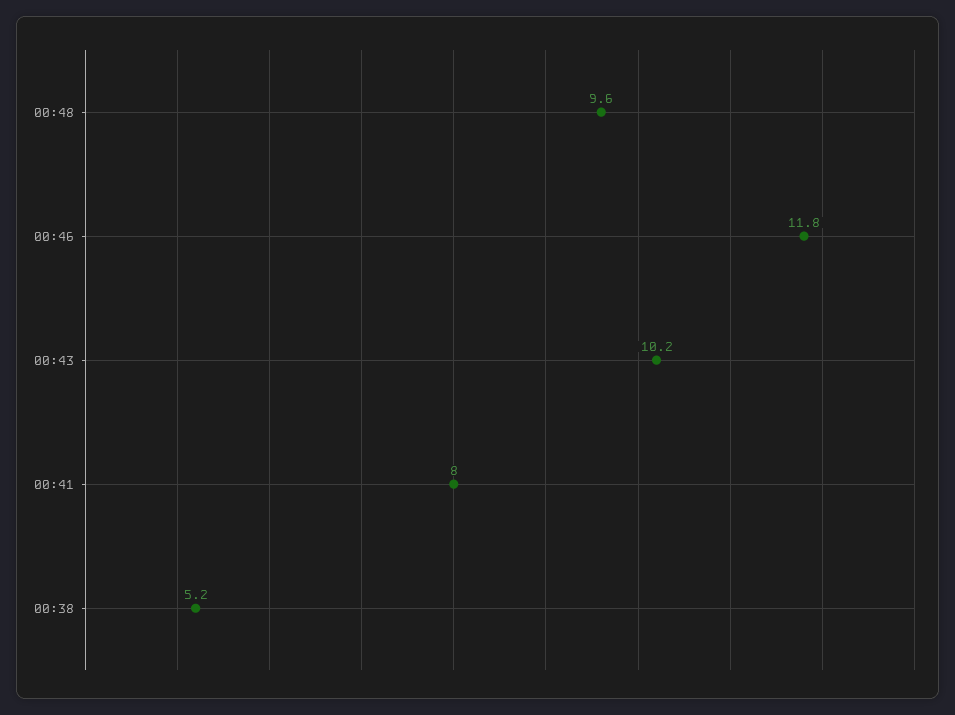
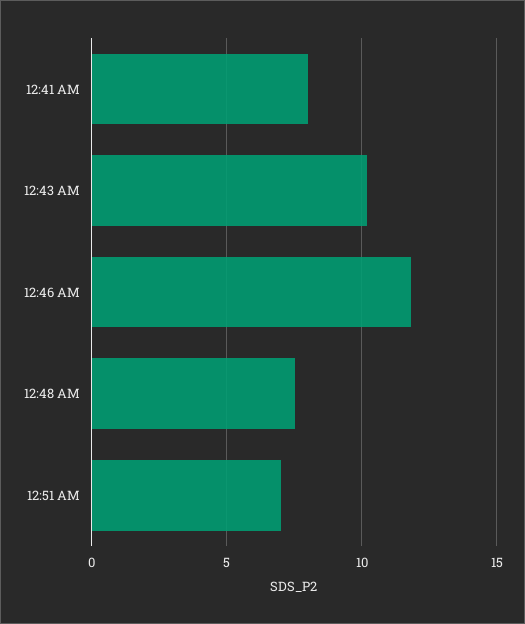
00:48: 9.6 -> 7.5
00:38: 5.2 -> none
12:51 AM: none -> 7

